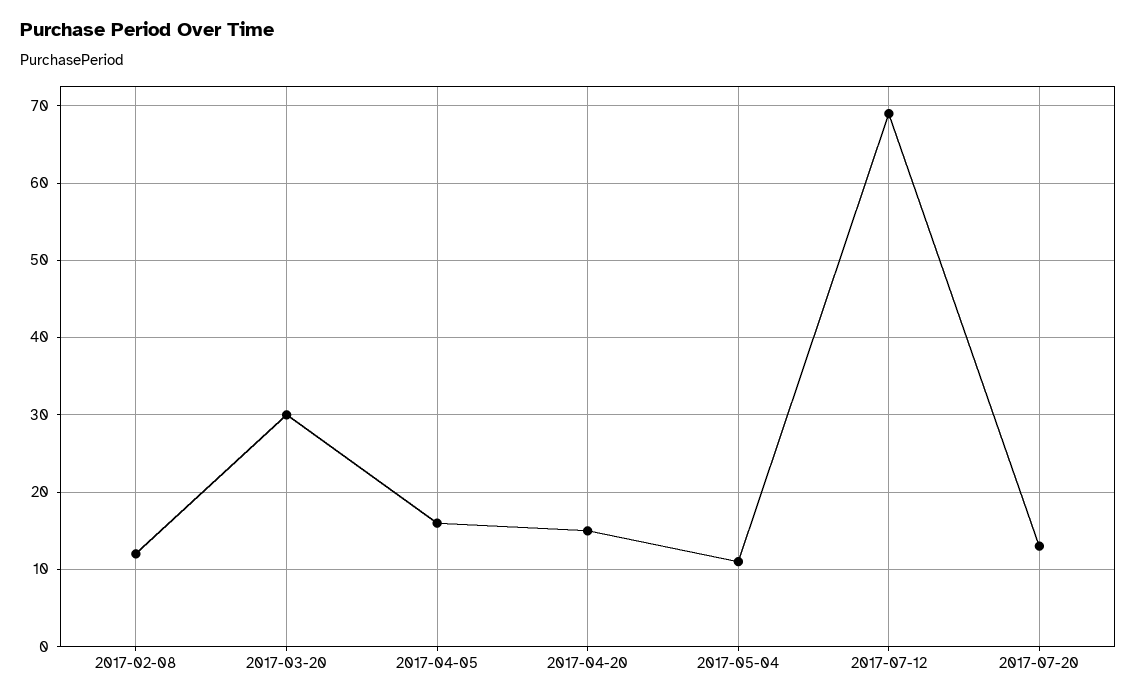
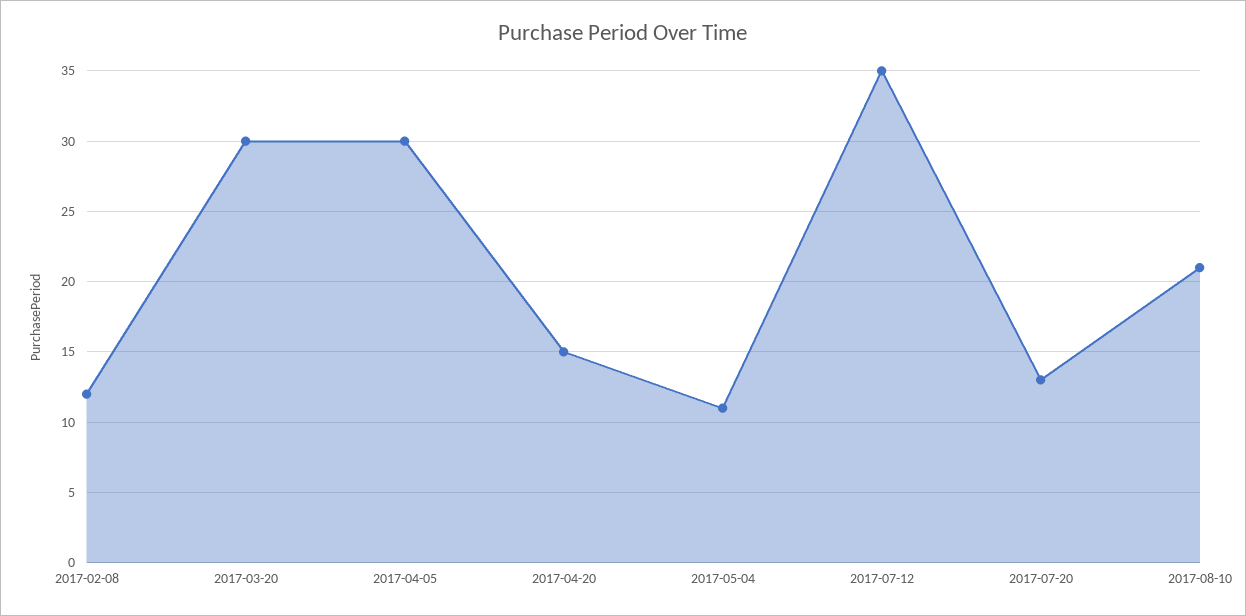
2017-04-05: 16 -> 30
2017-07-12: 69 -> 35
2017-08-10: none -> 21

